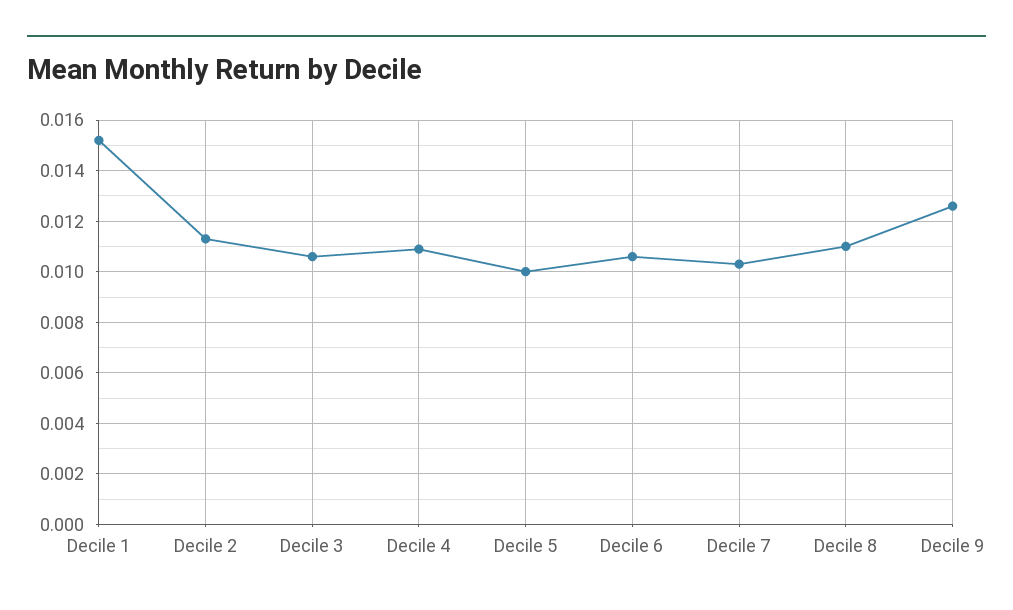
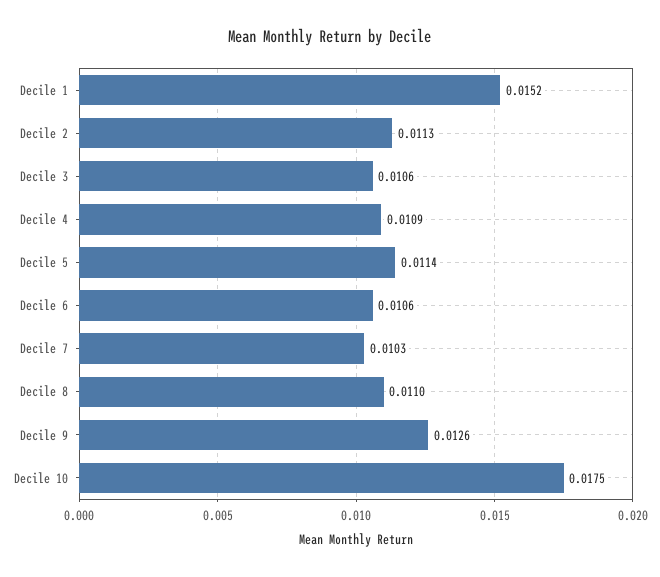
Decile 5: 0.01 -> 0.0114
Decile 10: none -> 0.0175

